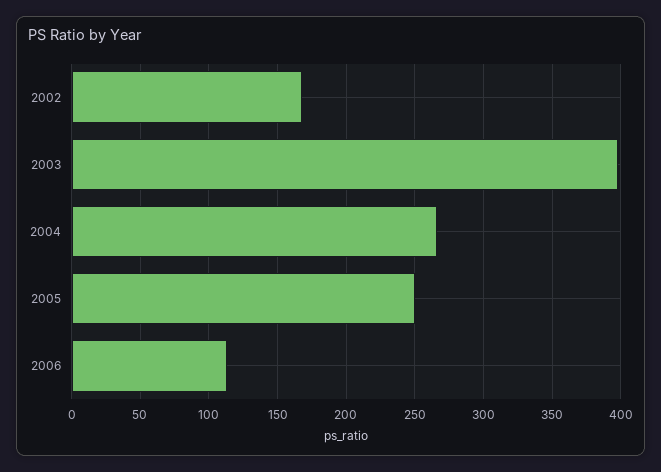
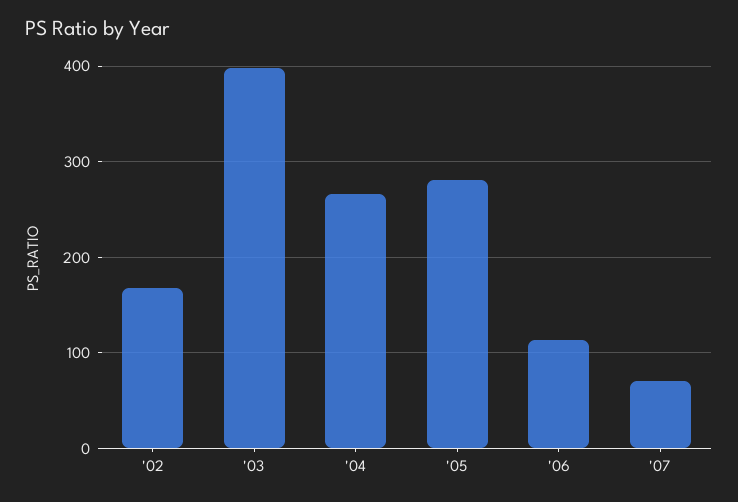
2005: 250 -> 280
'07: none -> 70

